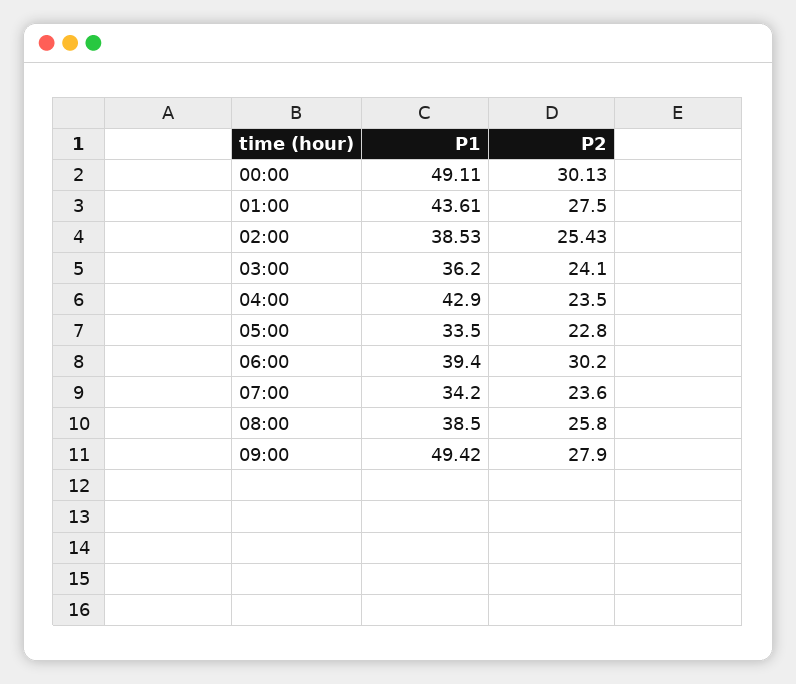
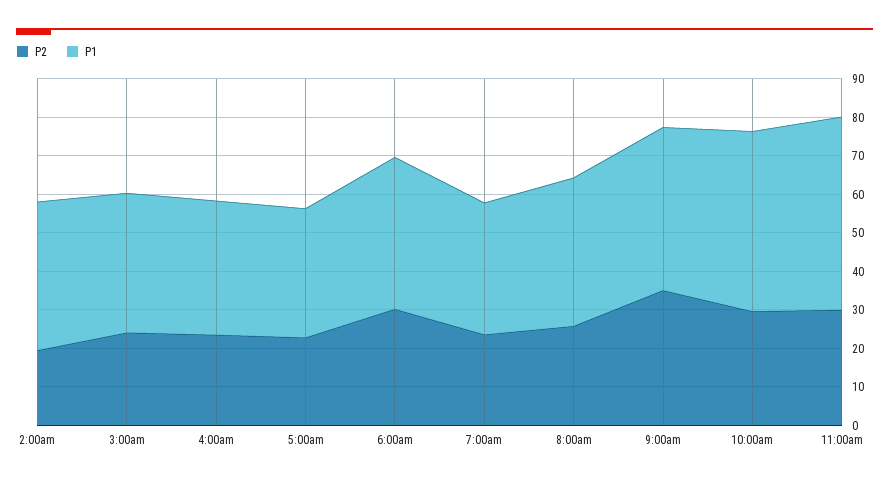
P1, 00:00: 49.11 -> none
P2, 00:00: 30.13 -> none
P1, 01:00: 43.61 -> none
P2, 01:00: 27.5 -> none
P2, 02:00: 25.43 -> 20
P1, 04:00: 42.9 -> 35
P1, 09:00: 49.42 -> 42.5
P2, 09:00: 27.9 -> 35
P2, 10:00am: none -> 30
P1, 10:00am: none -> 47.5
P2, 11:00am: none -> 30
P1, 11:00am: none -> 50

